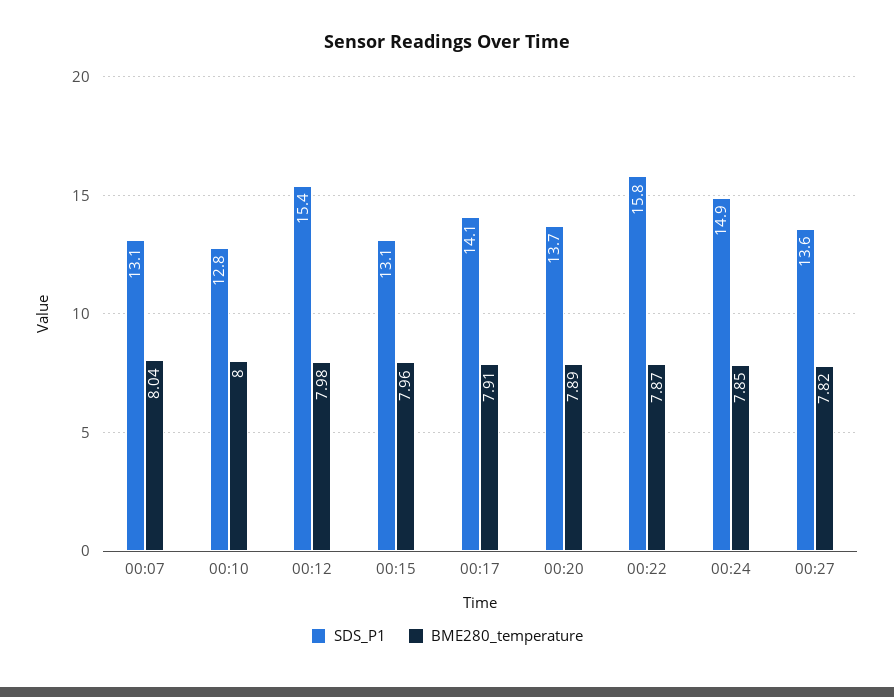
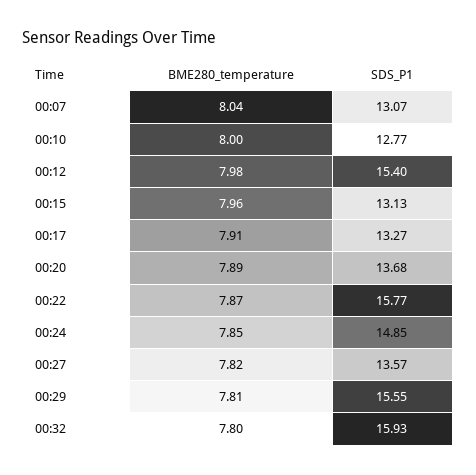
SDS_P1, 00:17: 14.1 -> 13.27
BME280_temperature, 00:29: none -> 7.81
SDS_P1, 00:29: none -> 15.55
BME280_temperature, 00:32: none -> 7.8
SDS_P1, 00:32: none -> 15.93

